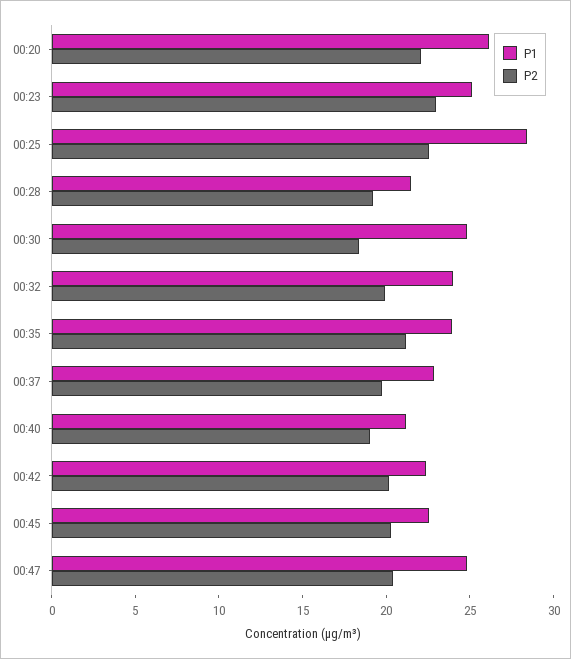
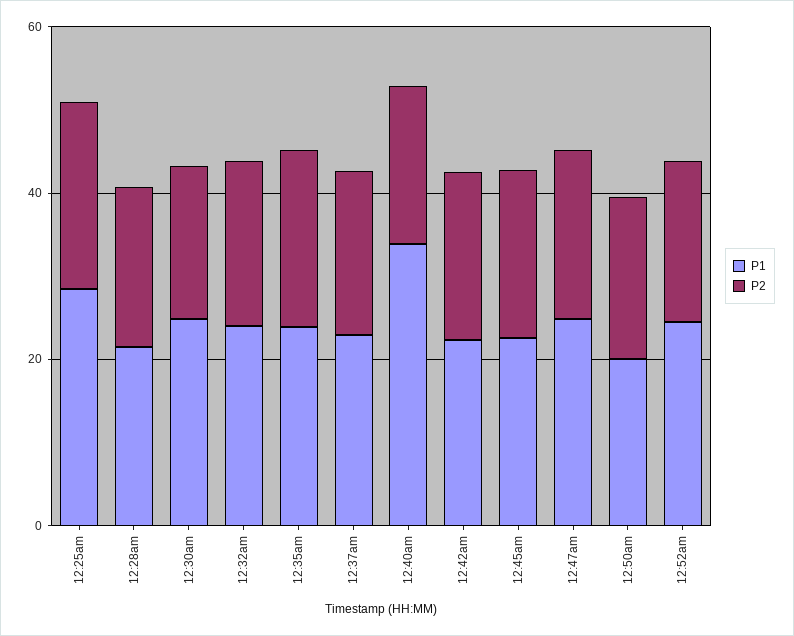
P1, 00:20: 26 -> none
P2, 00:20: 22 -> none
P1, 00:23: 25 -> none
P2, 00:23: 23 -> none
P1, 00:40: 21 -> 35
P1, 12:50am: none -> 20
P2, 12:50am: none -> 20
P1, 12:52am: none -> 25
P2, 12:52am: none -> 20

